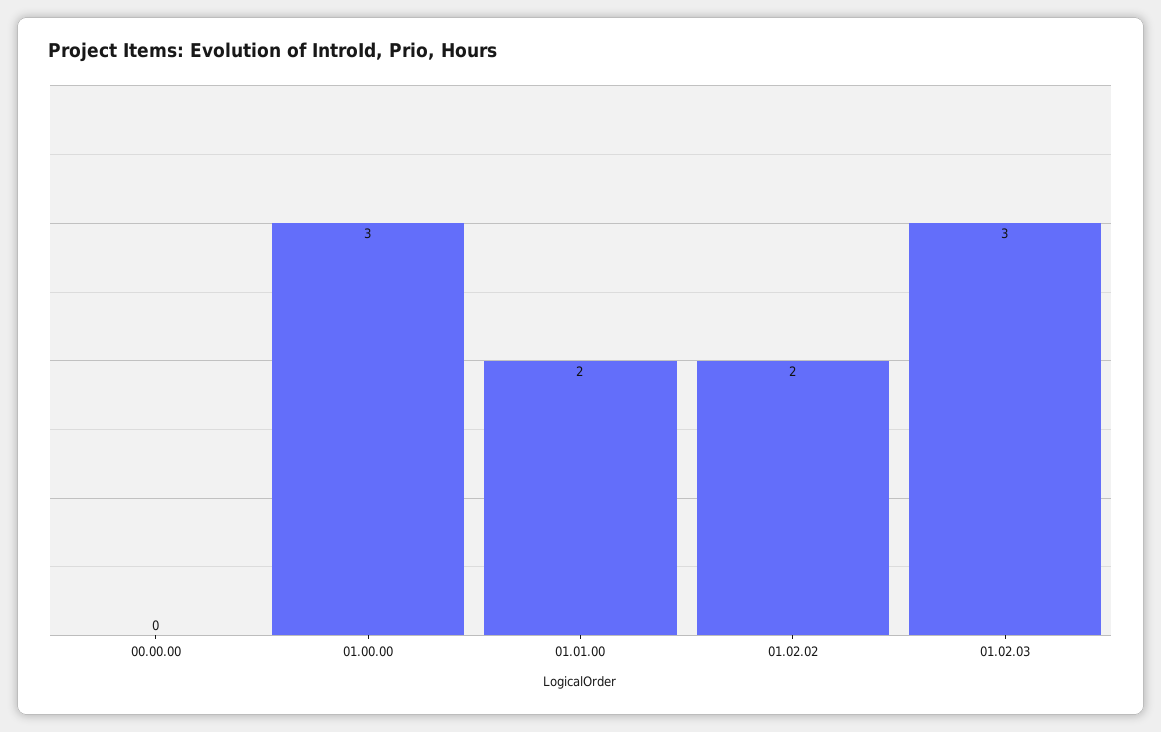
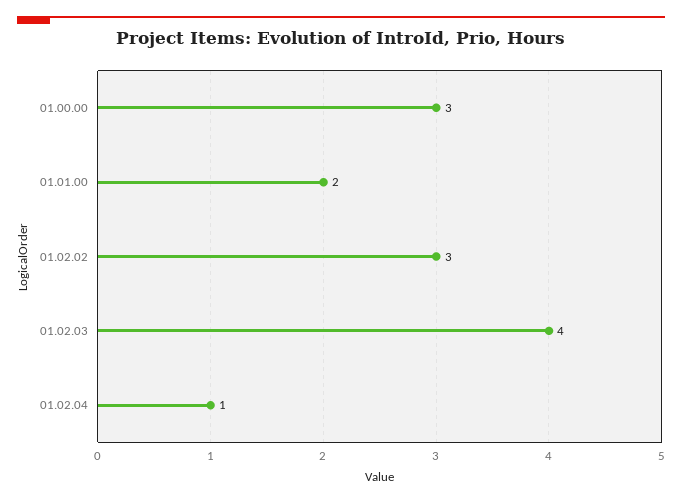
00.00.00: 0 -> none
01.02.02: 2 -> 3
01.02.03: 3 -> 4
01.02.04: none -> 1

